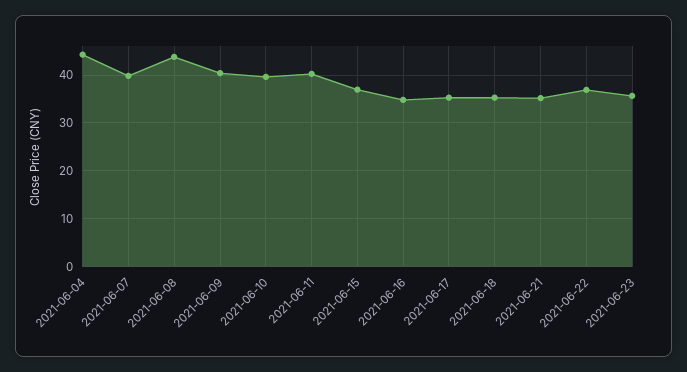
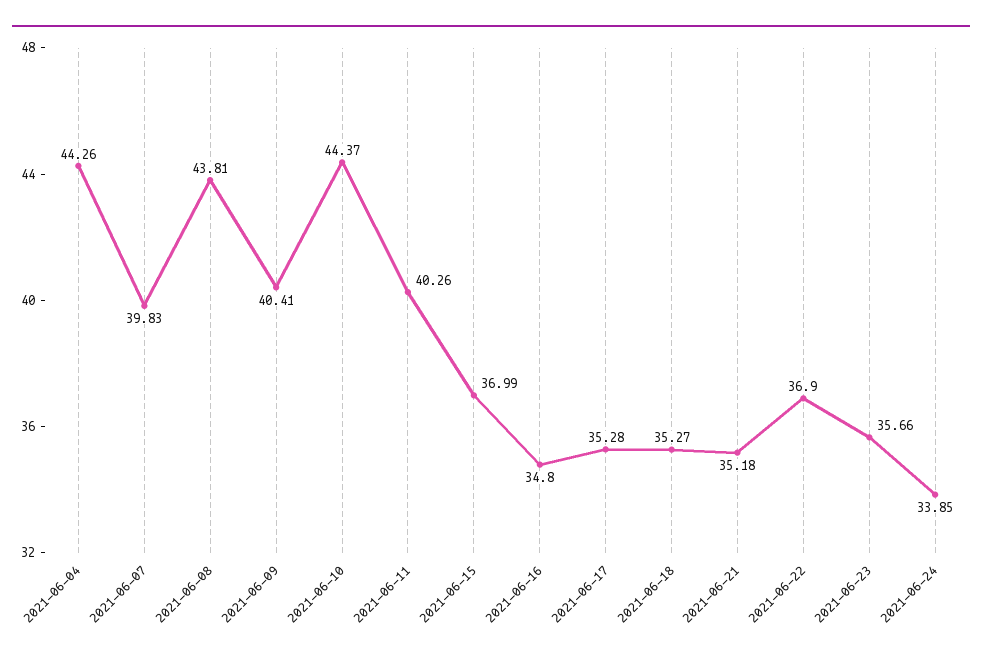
2021-06-10: 40 -> 44.37
2021-06-24: none -> 33.85

